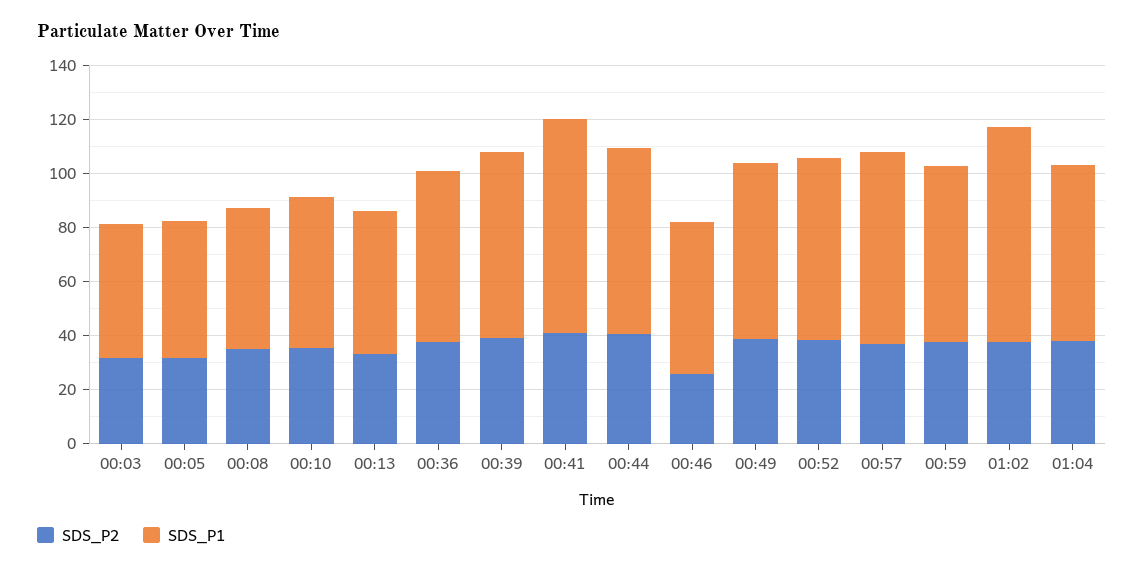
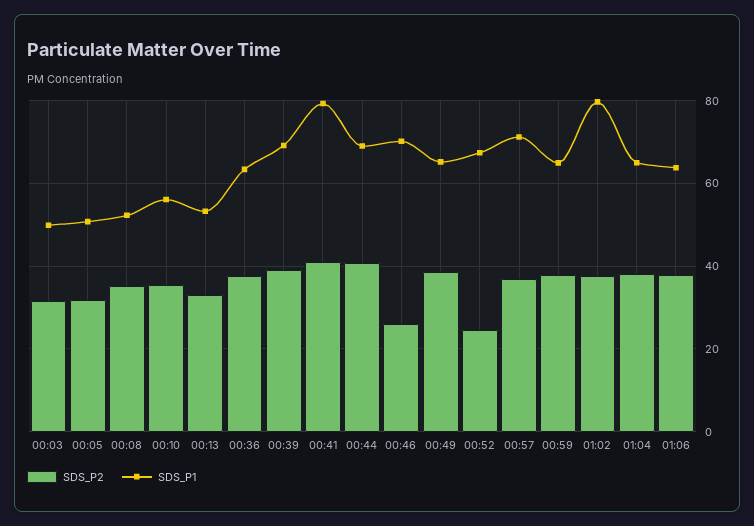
SDS_P1, 00:46: 55 -> 70
SDS_P2, 00:52: 40 -> 24
SDS_P2, 01:06: none -> 38
SDS_P1, 01:06: none -> 64

